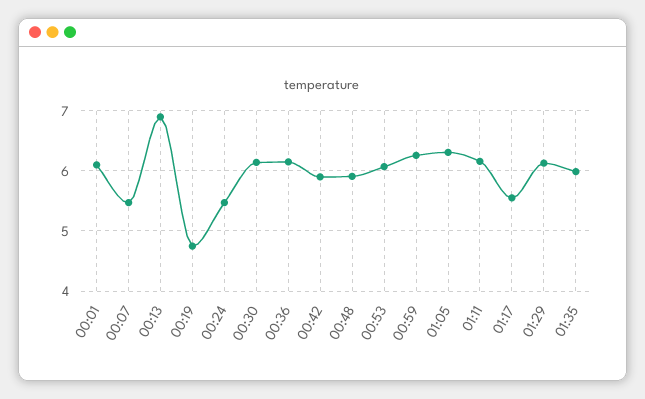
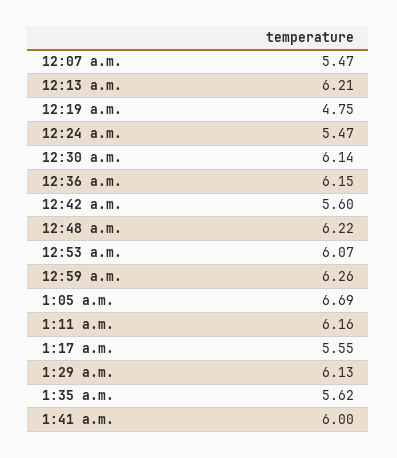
00:01: 6.1 -> none
00:13: 6.9 -> 6.21
00:42: 5.9 -> 5.6
00:48: 5.9 -> 6.22
01:05: 6.3 -> 6.69
01:35: 6 -> 5.62
1:41 a.m.: none -> 6

